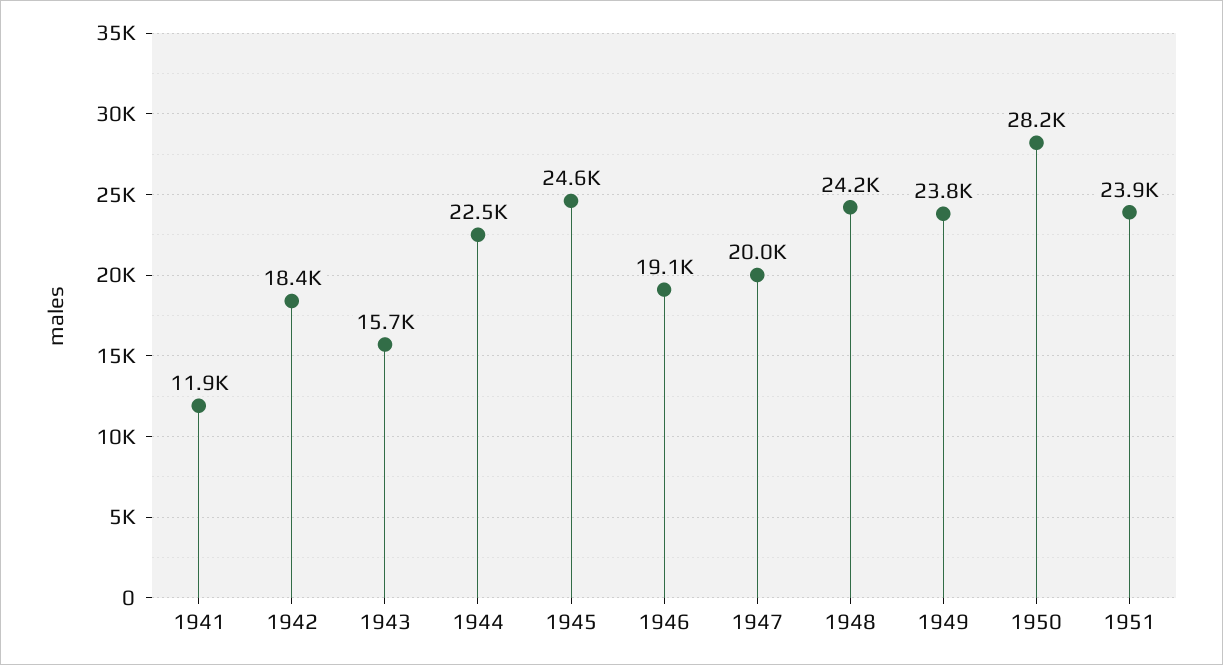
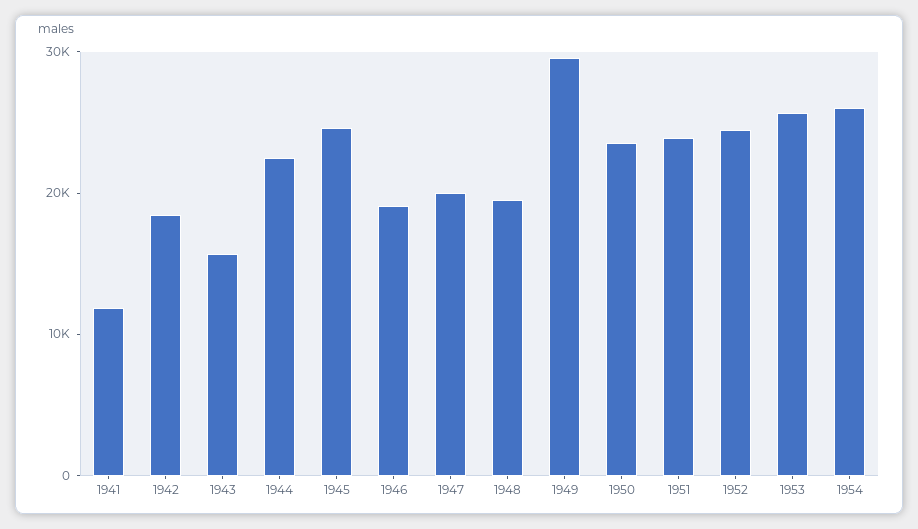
1948: 24200 -> 20000
1949: 23800 -> 30000
1950: 28200 -> 24000
1952: none -> 24000
1953: none -> 26000
1954: none -> 26000

